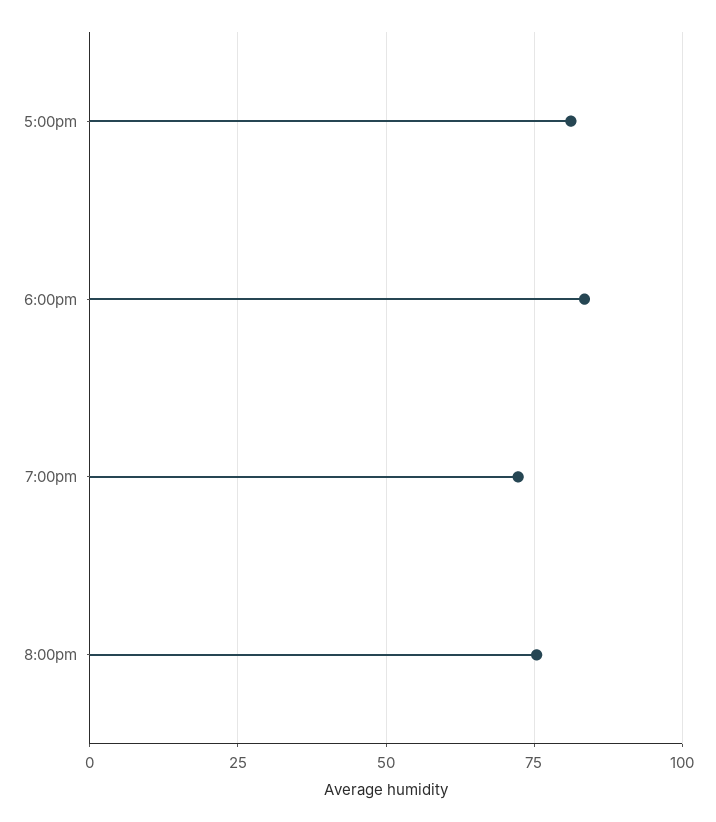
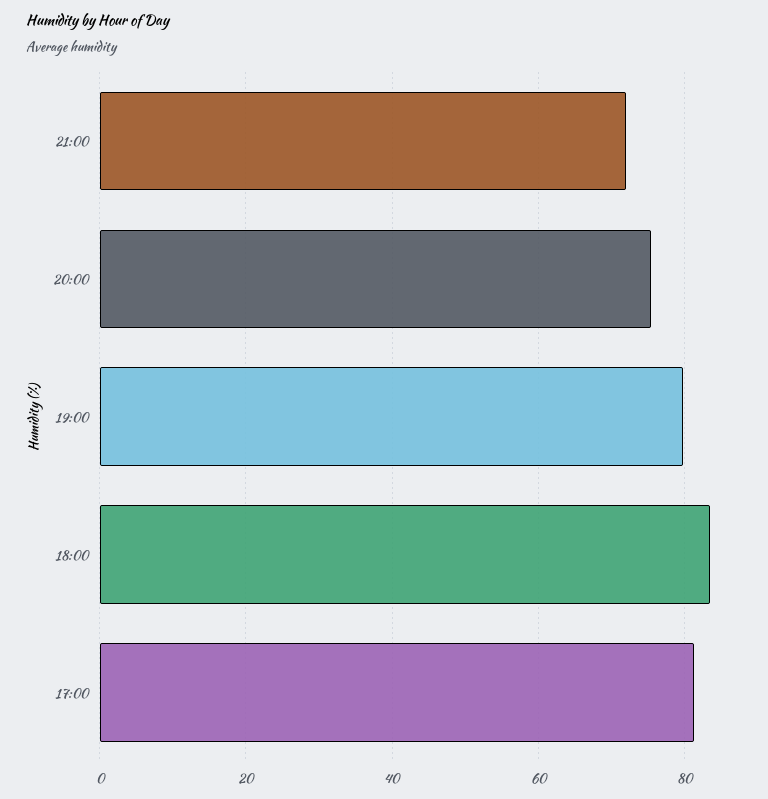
7:00pm: 72.5 -> 80
21:00: none -> 72

